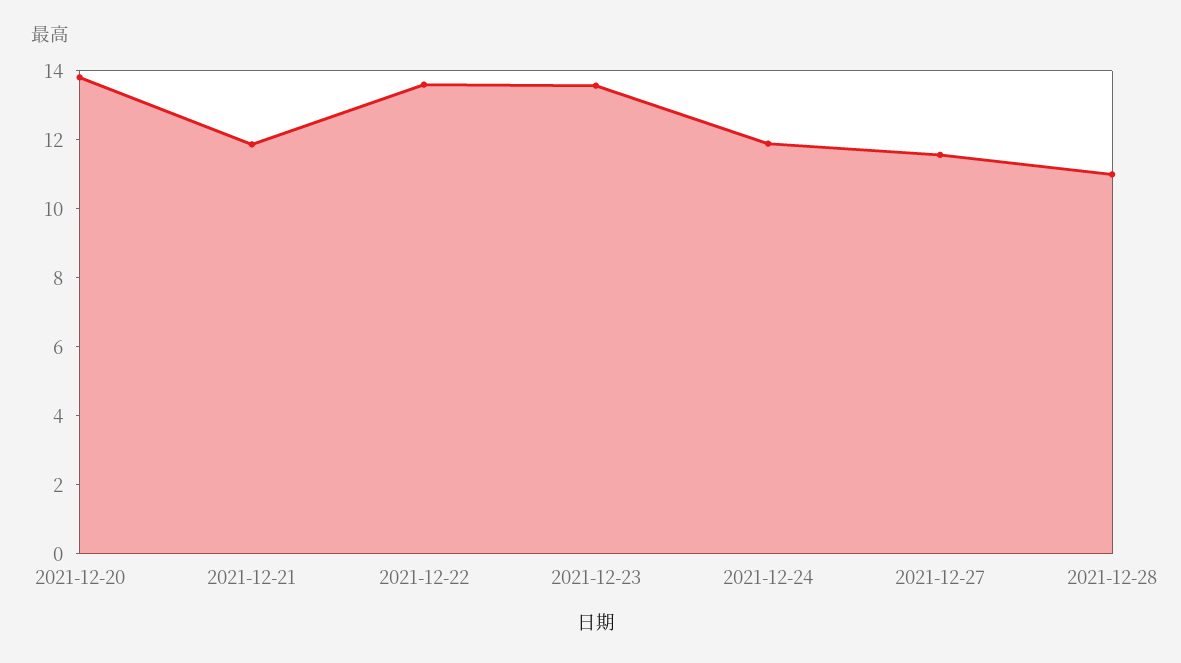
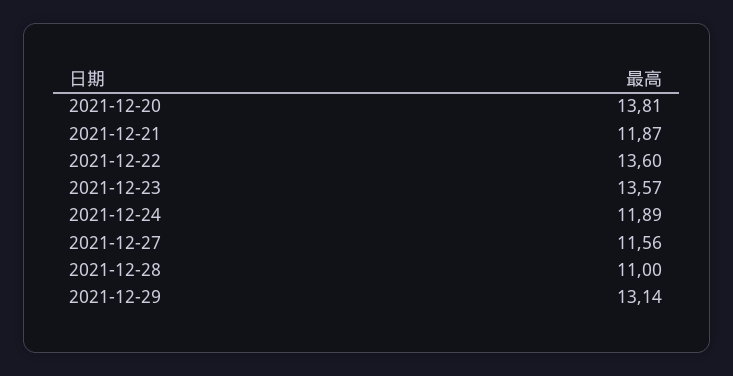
2021-12-29: none -> 13.14

